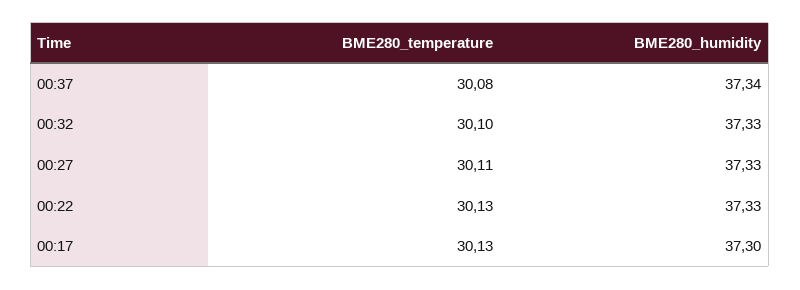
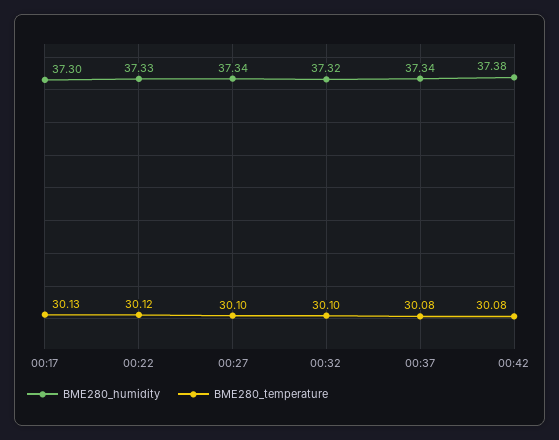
BME280_humidity, 00:32: 37.33 -> 37.32
BME280_temperature, 00:27: 30.11 -> 30.1
BME280_humidity, 00:27: 37.33 -> 37.34
BME280_temperature, 00:22: 30.13 -> 30.12
BME280_humidity, 00:42: none -> 37.38
BME280_temperature, 00:42: none -> 30.08

